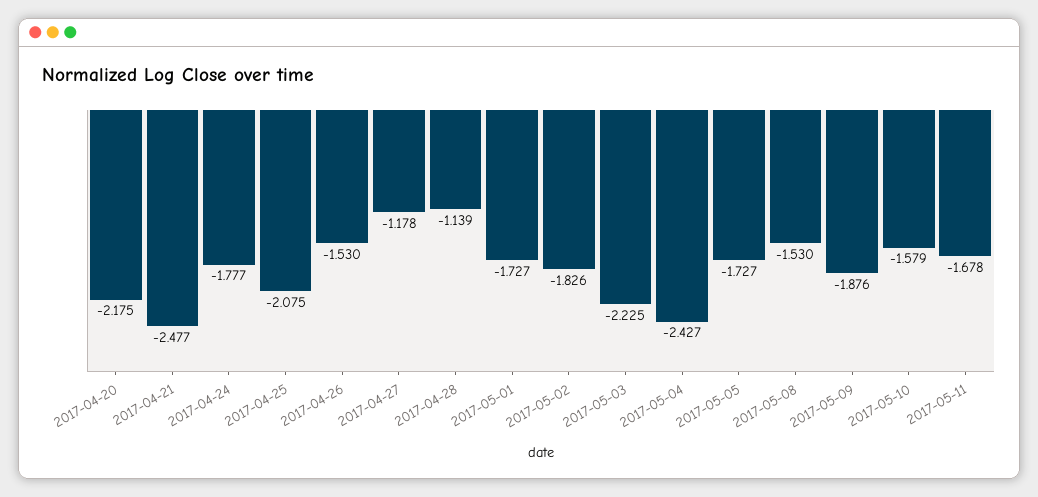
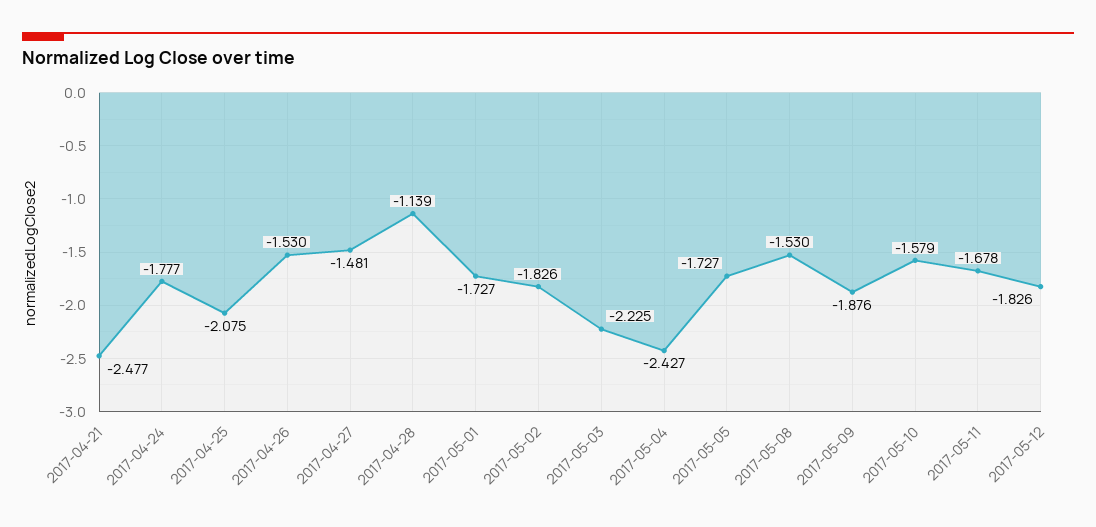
2017-04-20: -2.175 -> none
2017-04-27: -1.178 -> -1.481
2017-05-12: none -> -1.826

